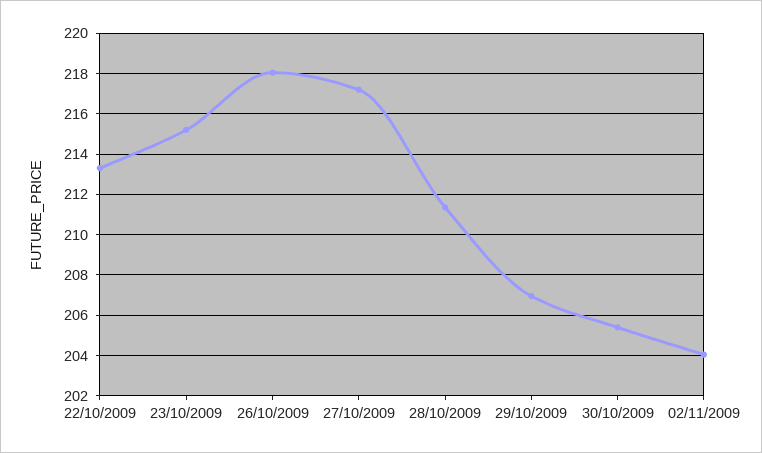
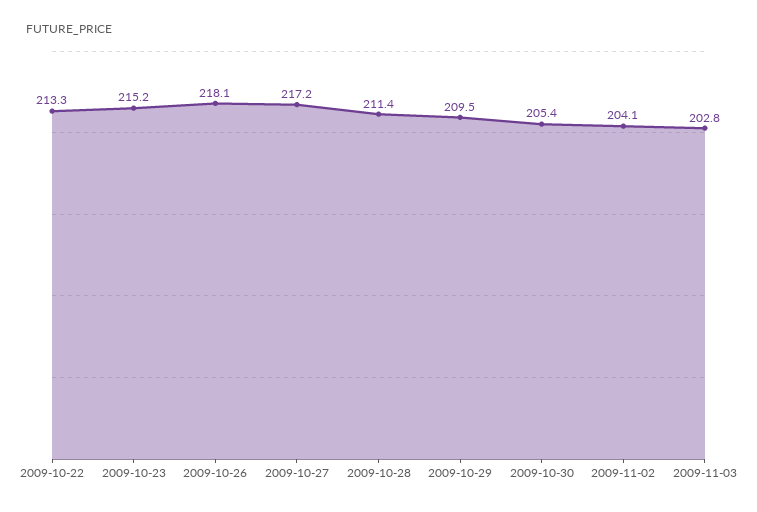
29/10/2009: 207 -> 209.5
2009-11-03: none -> 202.8

